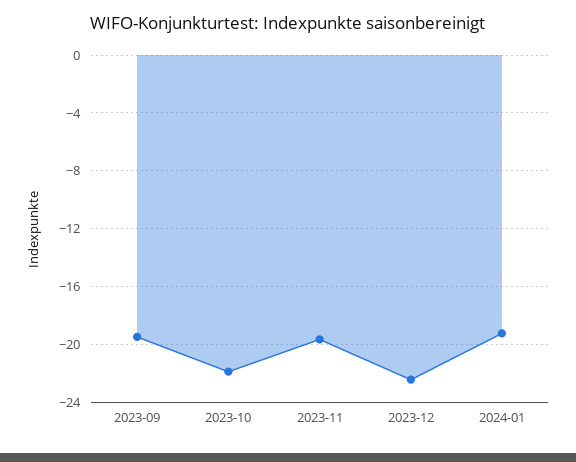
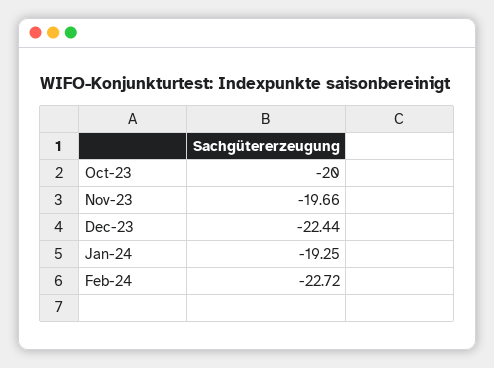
2023-09: -19.5 -> none
2023-10: -22 -> -20
Feb-24: none -> -22.72

